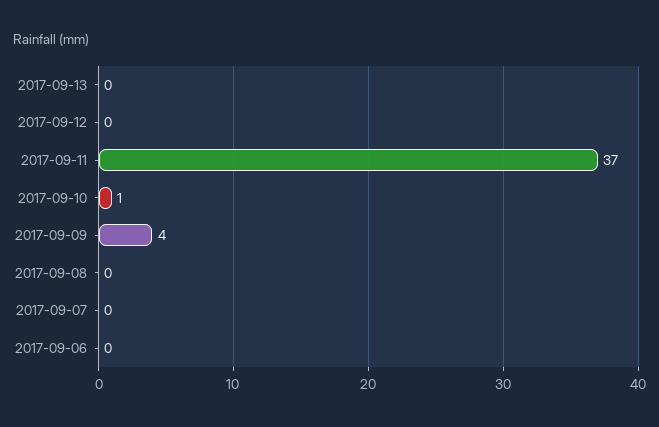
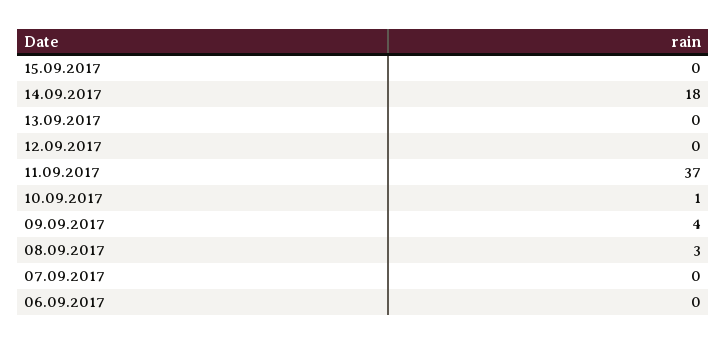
2017-09-08: 0 -> 3
15.09.2017: none -> 0
14.09.2017: none -> 18

